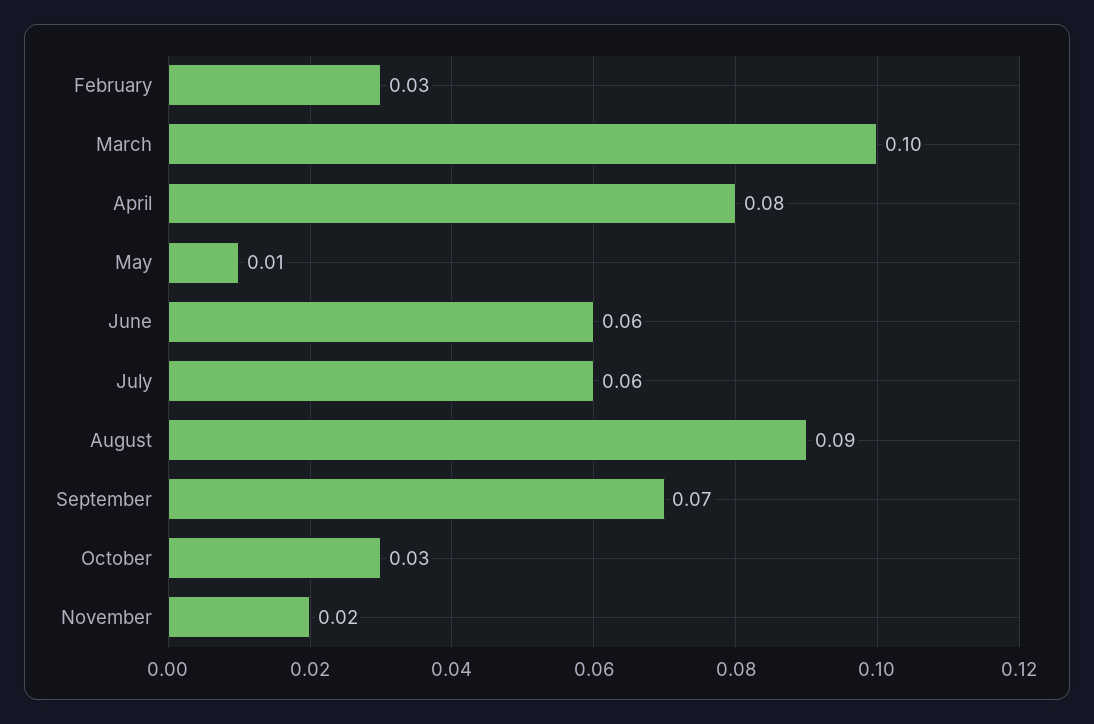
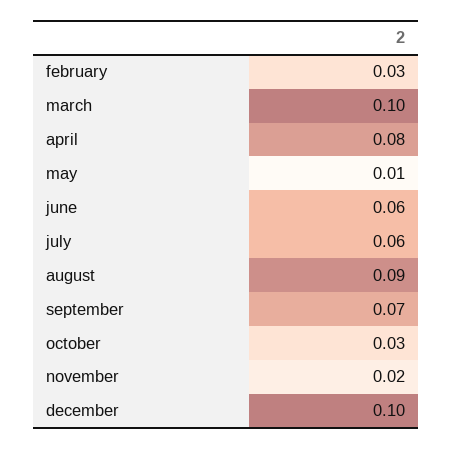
december: none -> 0.1

